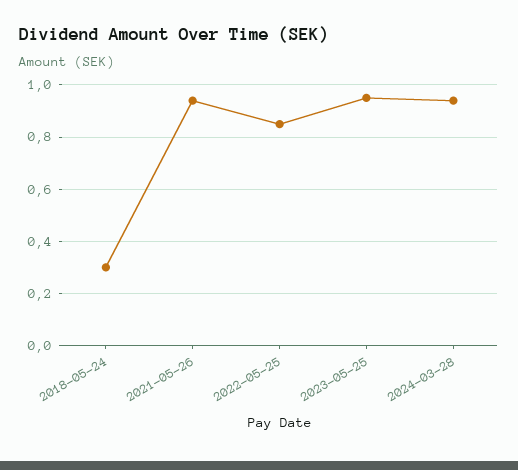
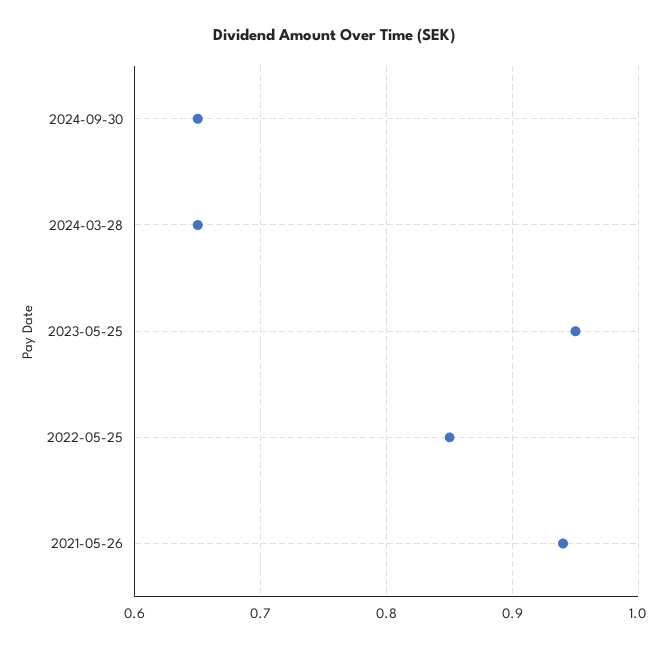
2018-05-24: 0.3 -> none
2024-03-28: 0.95 -> 0.65
2024-09-30: none -> 0.65

